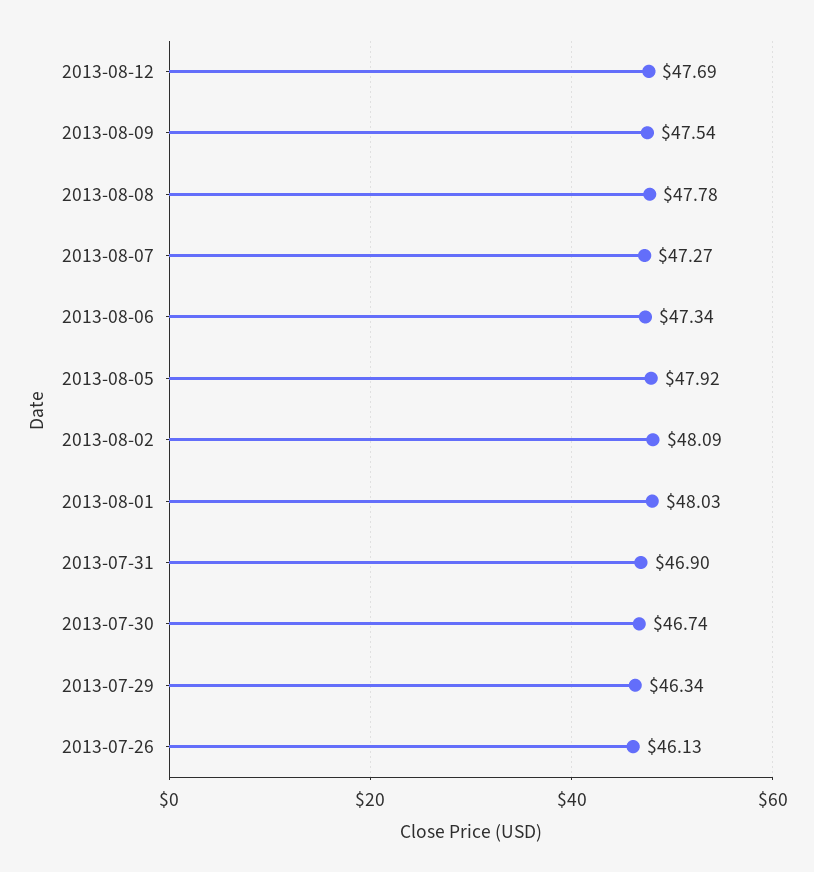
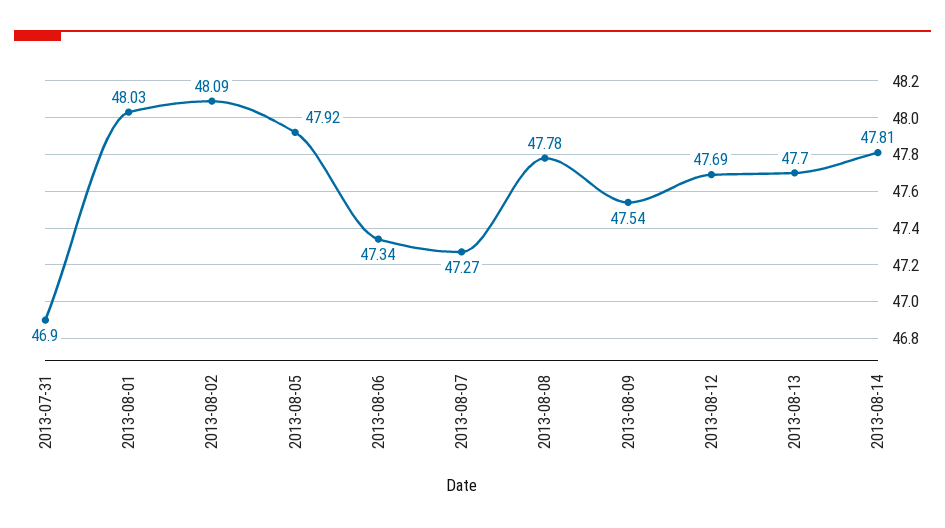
2013-07-30: 46.74 -> none
2013-07-29: 46.34 -> none
2013-07-26: 46.13 -> none
2013-08-13: none -> 47.7
2013-08-14: none -> 47.81

